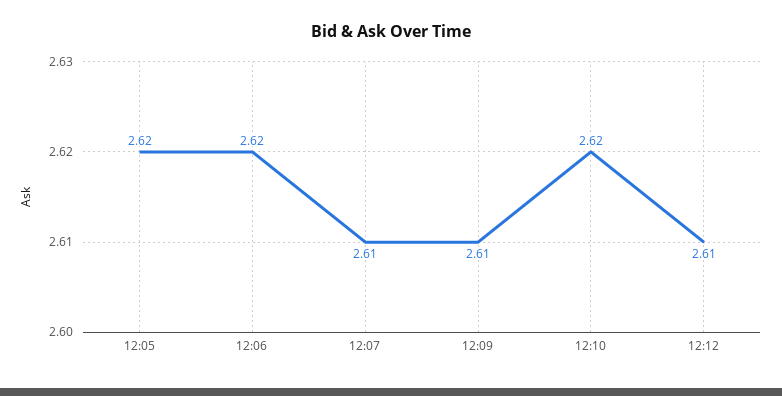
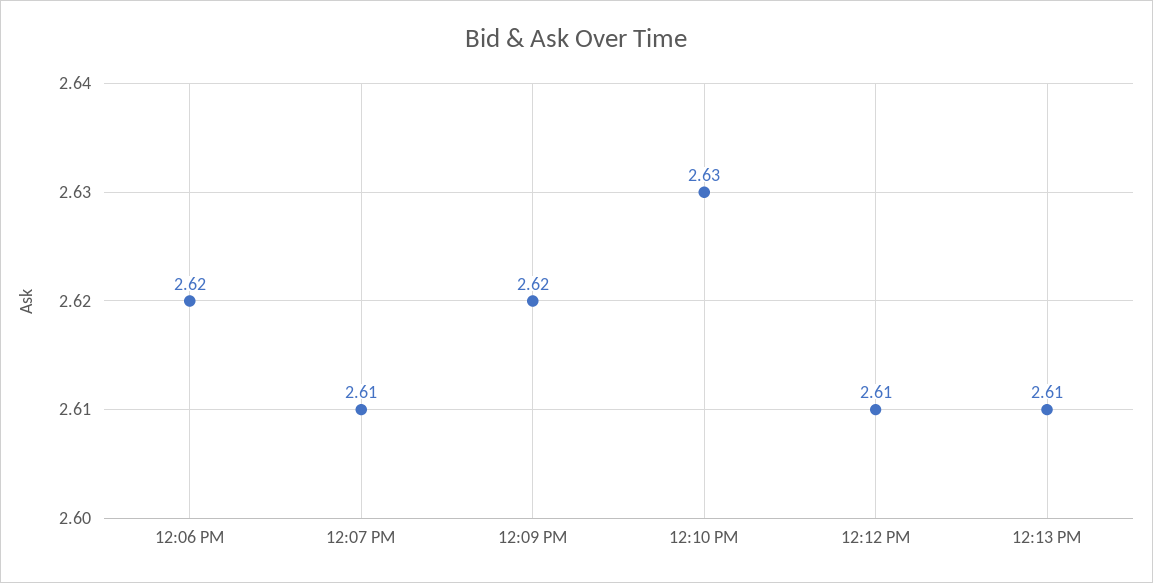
12:05: 2.62 -> none
12:09: 2.61 -> 2.62
12:10: 2.62 -> 2.63
12:13 PM: none -> 2.61

